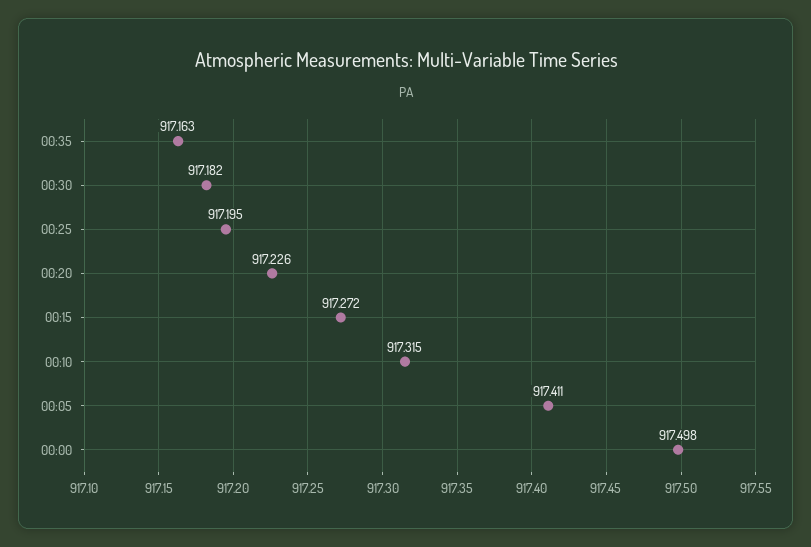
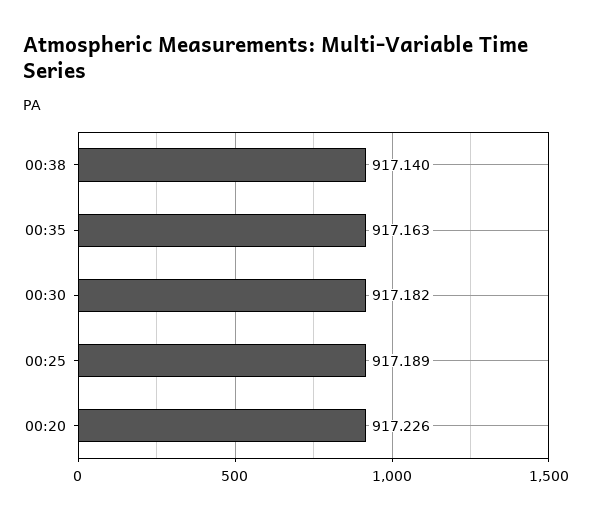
00:25: 917.195 -> 917.189
00:15: 917.272 -> none
00:10: 917.315 -> none
00:05: 917.411 -> none
00:00: 917.498 -> none
00:38: none -> 917.14

